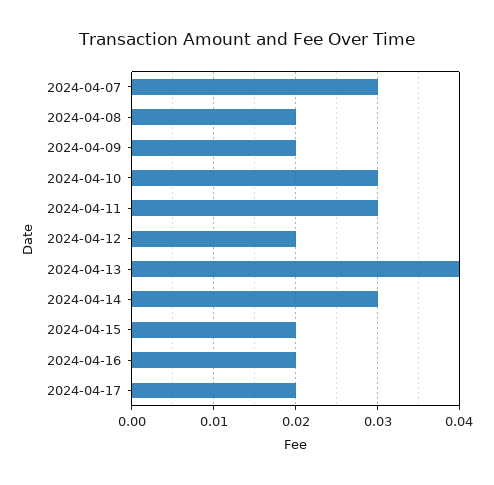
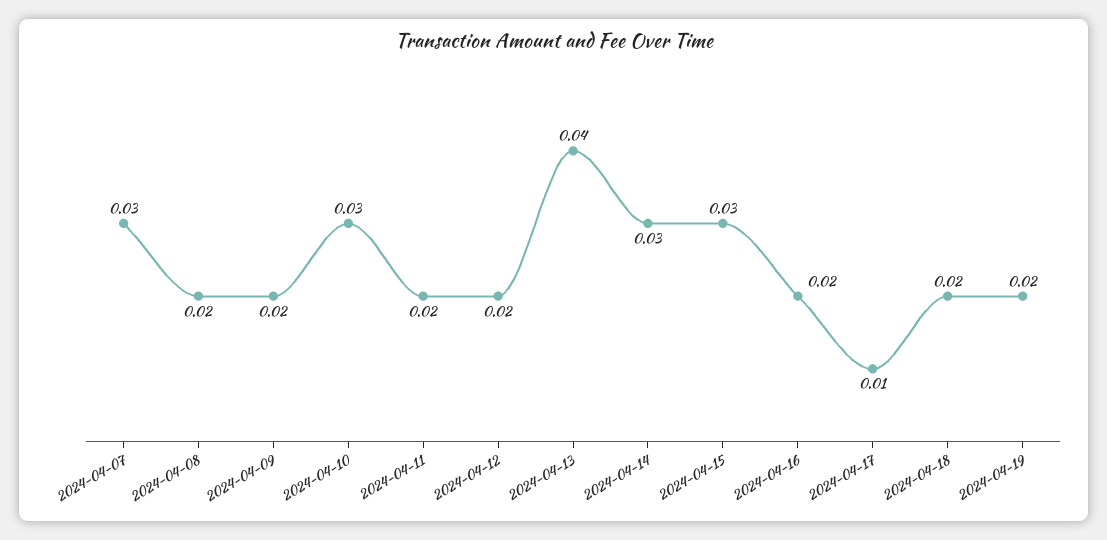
2024-04-11: 0.03 -> 0.02
2024-04-15: 0.02 -> 0.03
2024-04-17: 0.02 -> 0.01
2024-04-18: none -> 0.02
2024-04-19: none -> 0.02

